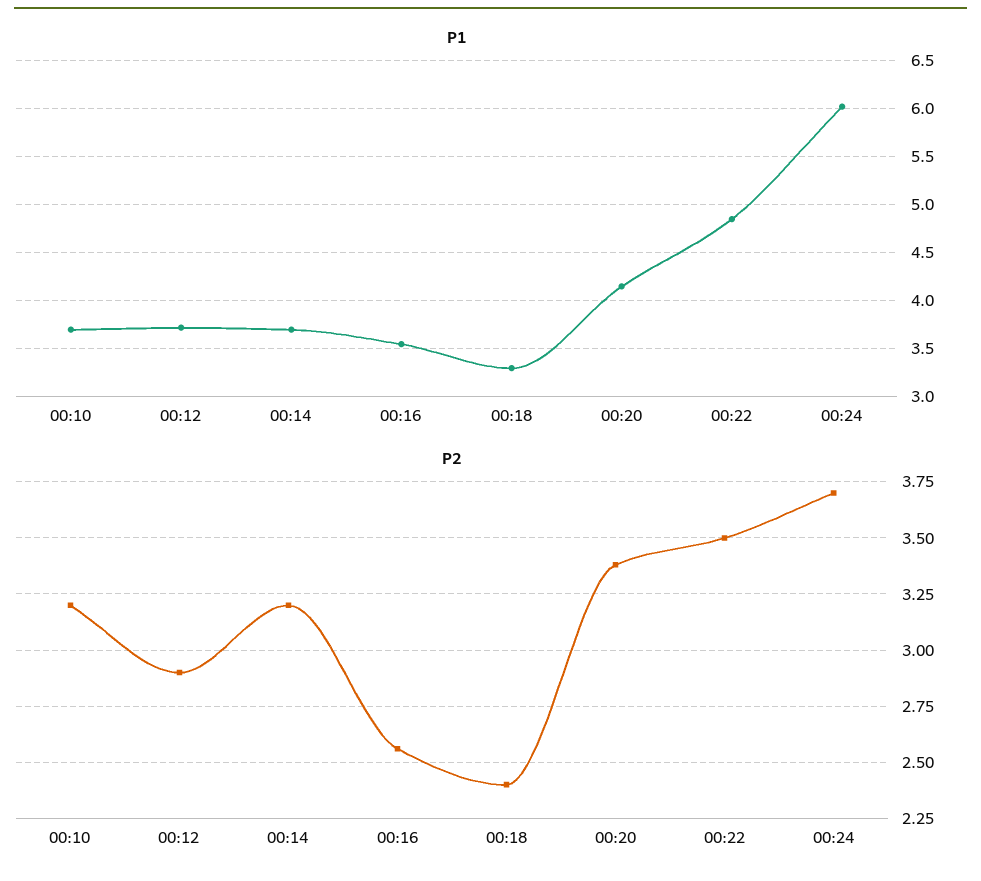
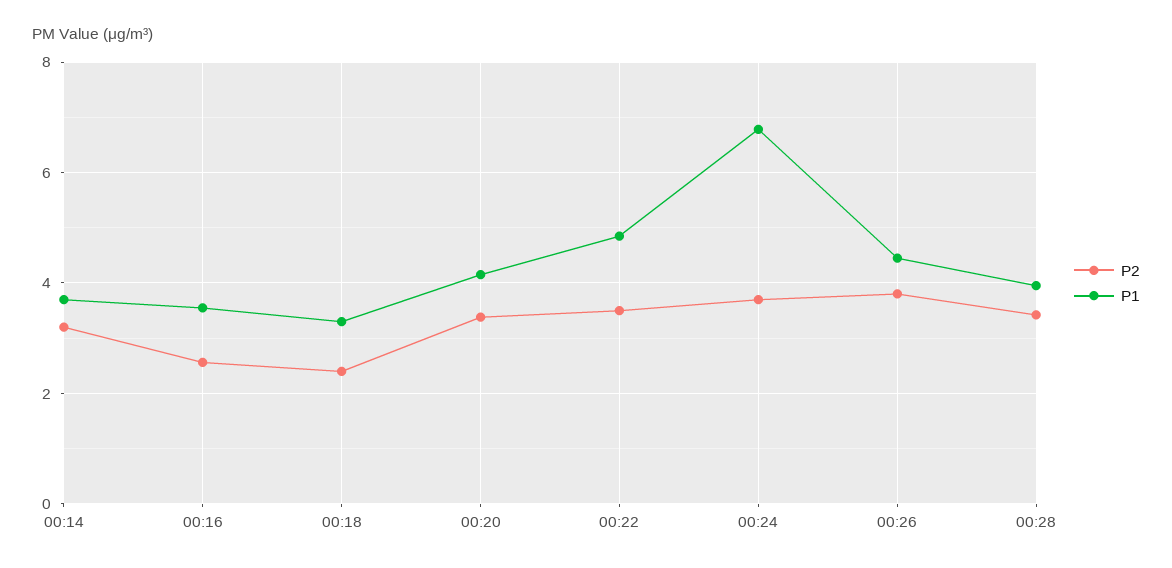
P1, 00:10: 3.7 -> none
P1, 00:12: 3.7 -> none
P1, 00:24: 6 -> 6.8
P2, 00:10: 3.2 -> none
P2, 00:12: 2.9 -> none
P2, 00:26: none -> 3.8
P1, 00:26: none -> 4.4
P2, 00:28: none -> 3.4
P1, 00:28: none -> 4

